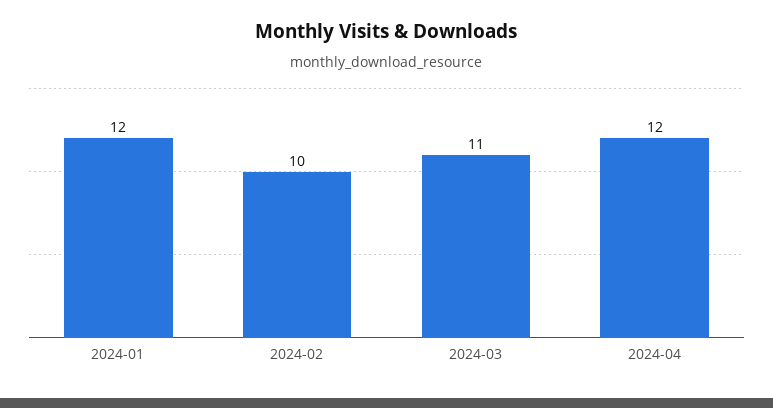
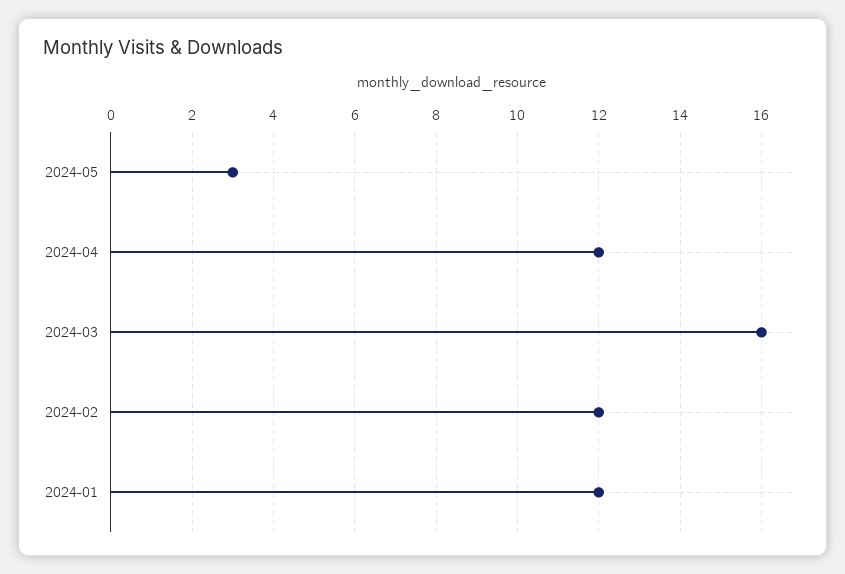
2024-02: 10 -> 12
2024-03: 11 -> 16
2024-05: none -> 3

